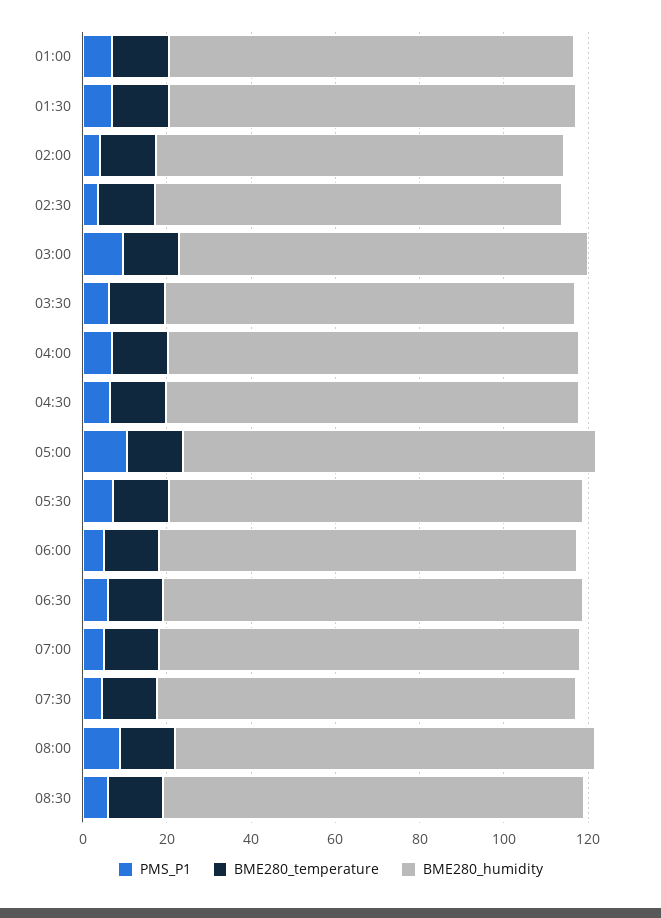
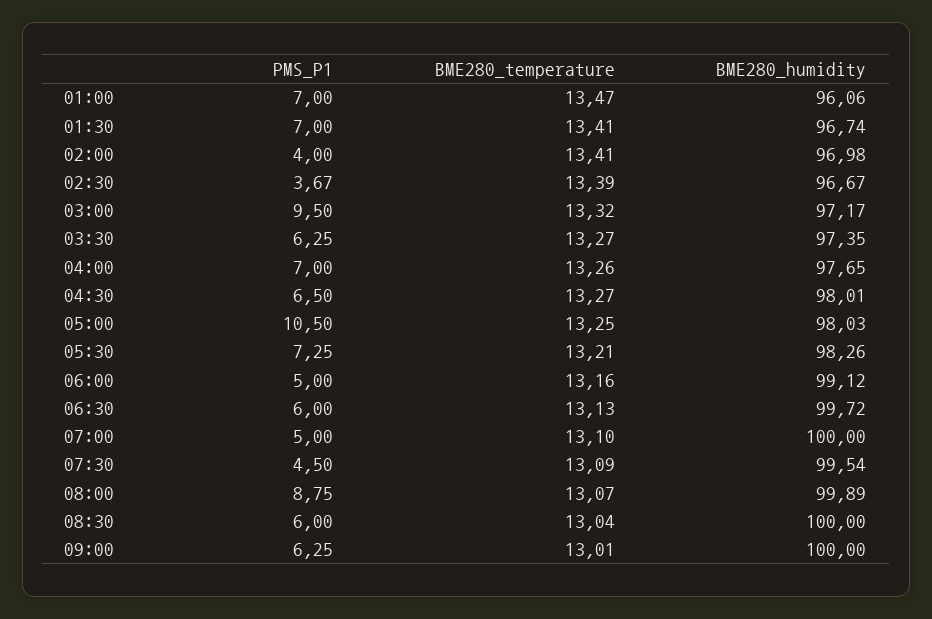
PMS_P1, 09:00: none -> 6.25
BME280_temperature, 09:00: none -> 13.01
BME280_humidity, 09:00: none -> 100

